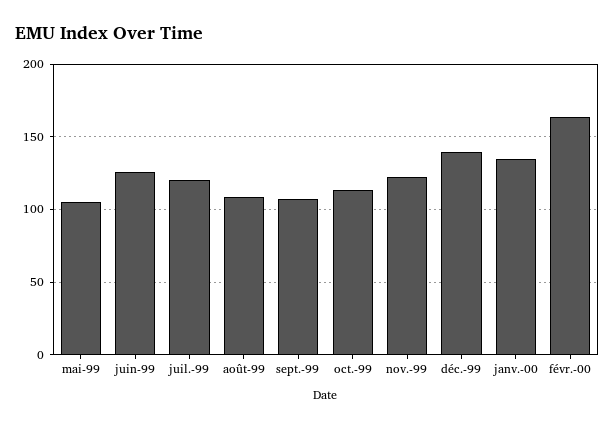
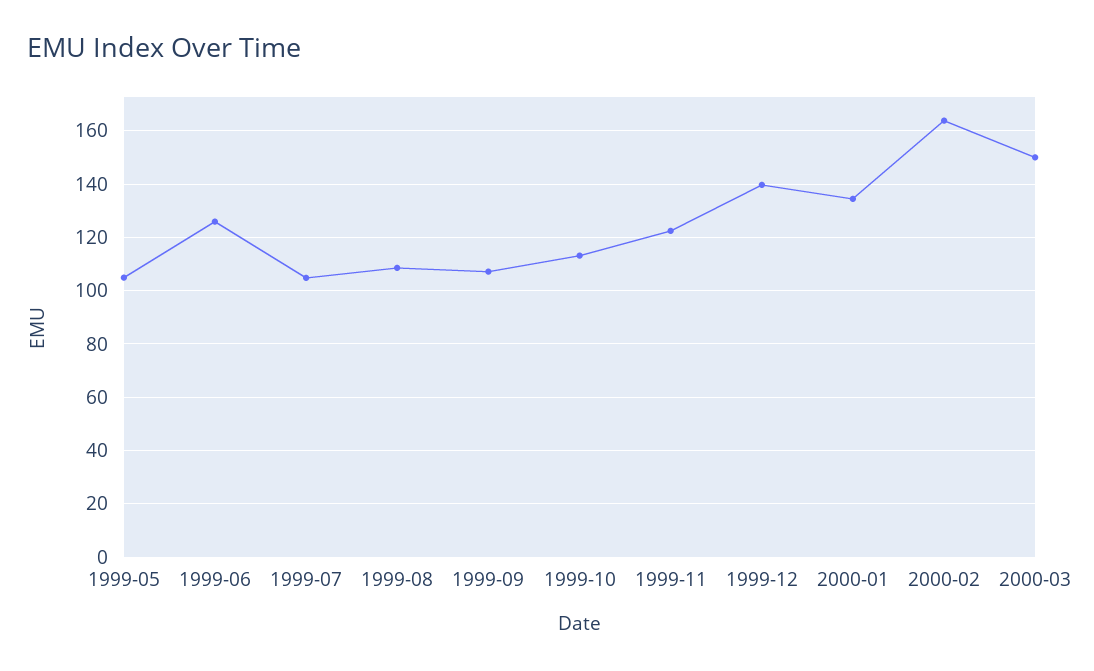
juil.-99: 120 -> 105
2000-03: none -> 150

